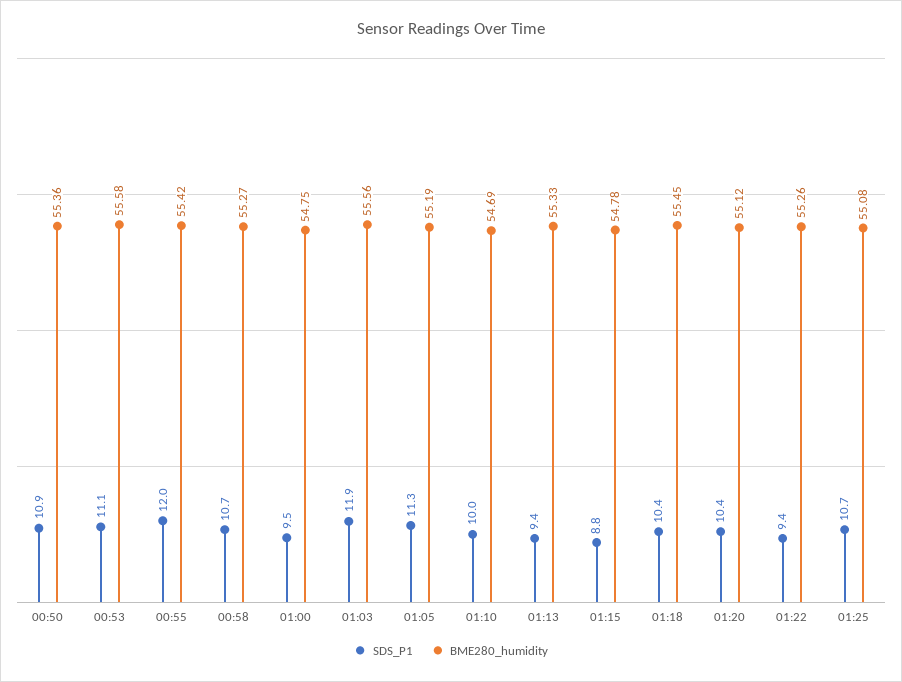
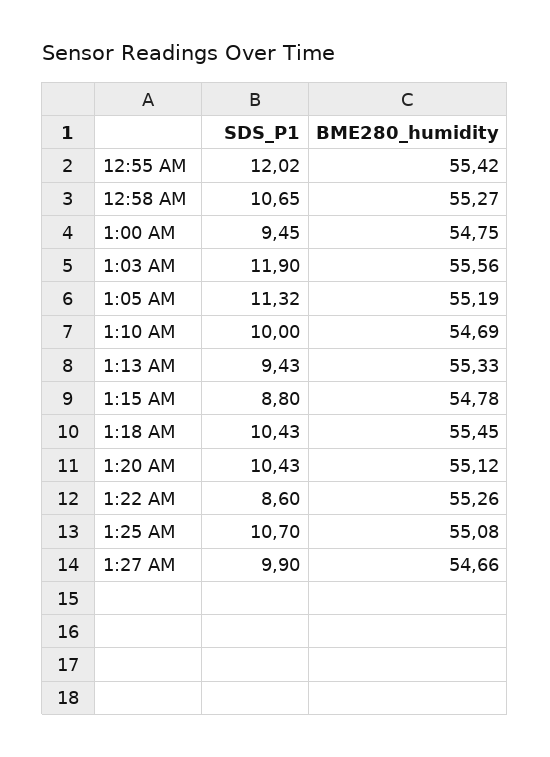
SDS_P1, 00:50: 10.9 -> none
BME280_humidity, 00:50: 55.36 -> none
SDS_P1, 00:53: 11.1 -> none
BME280_humidity, 00:53: 55.58 -> none
SDS_P1, 01:22: 9.4 -> 8.6
SDS_P1, 1:27 AM: none -> 9.9
BME280_humidity, 1:27 AM: none -> 54.66

